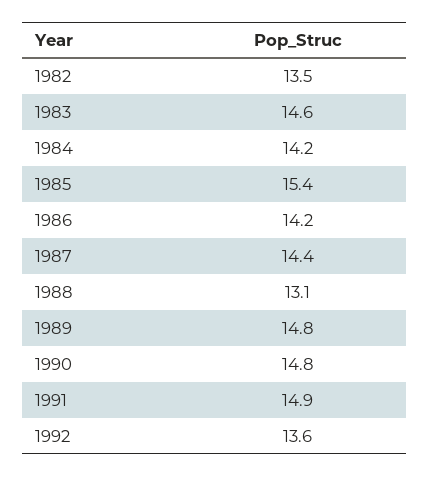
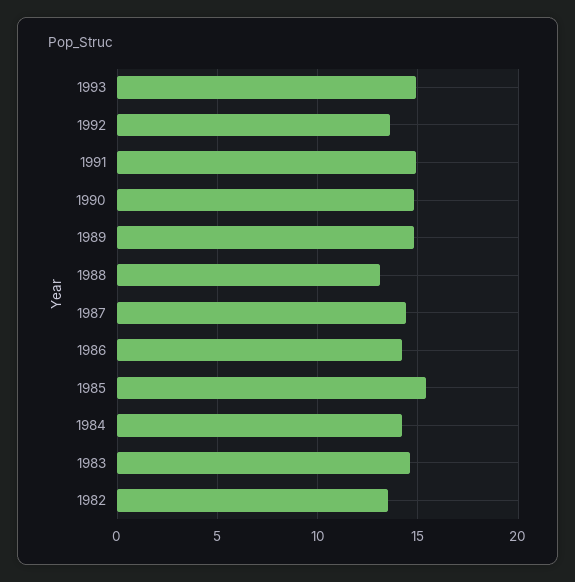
1993: none -> 15

